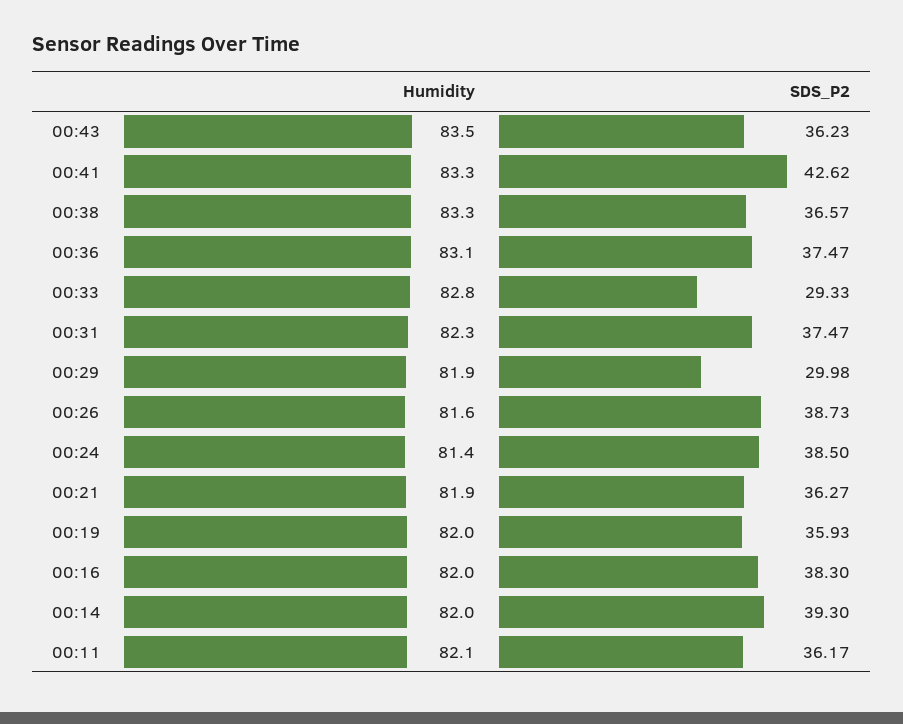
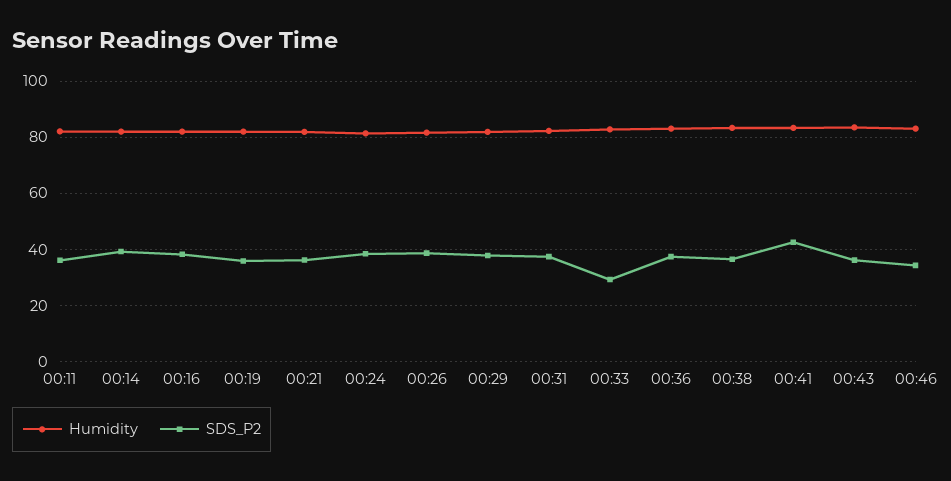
SDS_P2, 00:29: 29.98 -> 37.5
Humidity, 00:46: none -> 82.5
SDS_P2, 00:46: none -> 35

